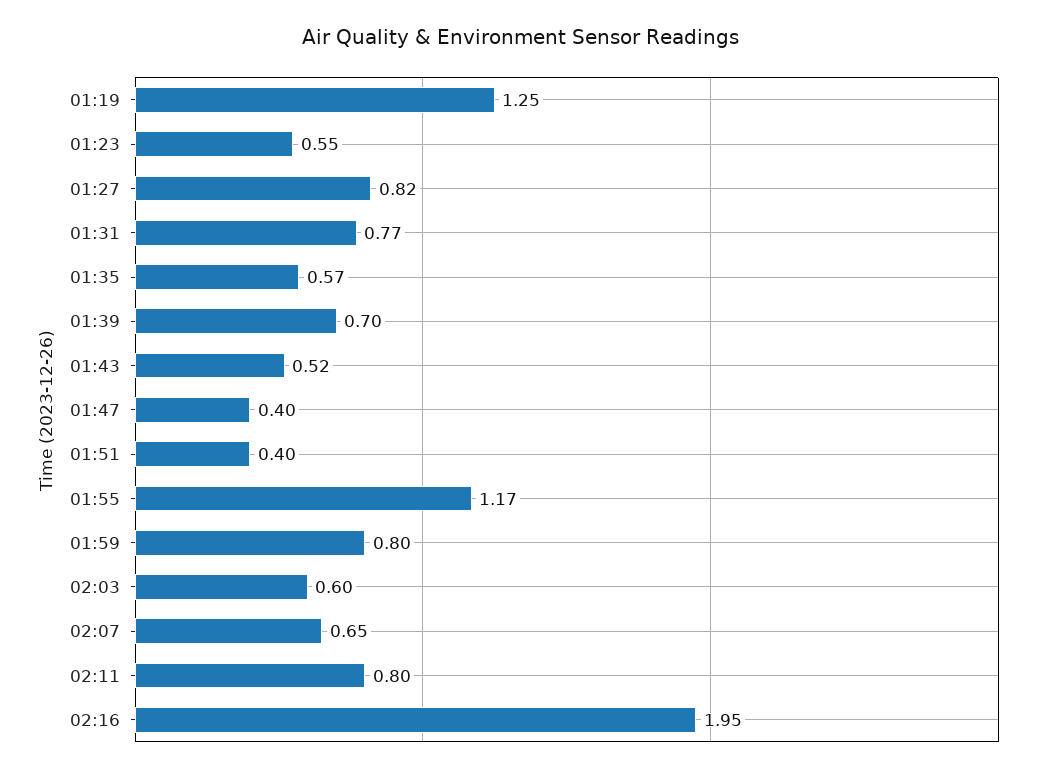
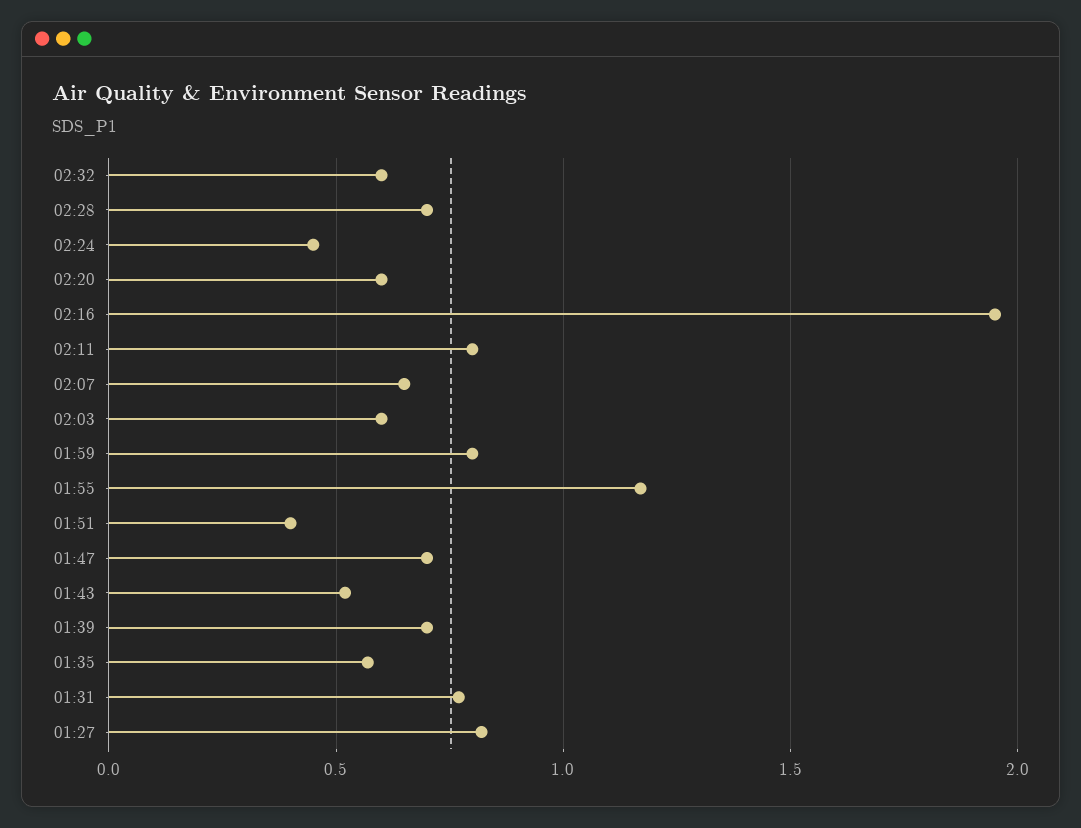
01:19: 1.25 -> none
01:23: 0.55 -> none
01:47: 0.4 -> 0.7
02:32: none -> 0.6
02:28: none -> 0.7
02:24: none -> 0.45
02:20: none -> 0.6

